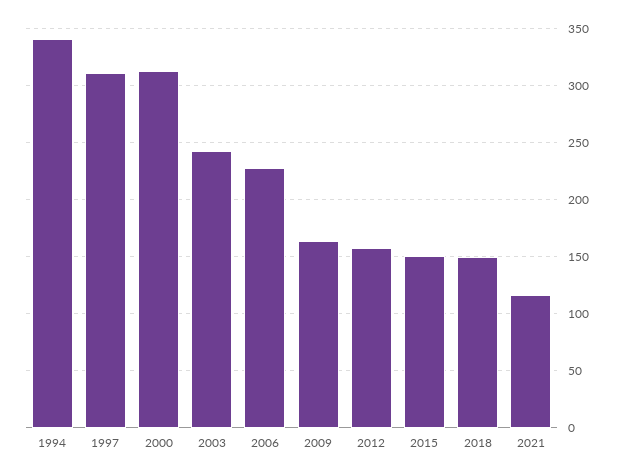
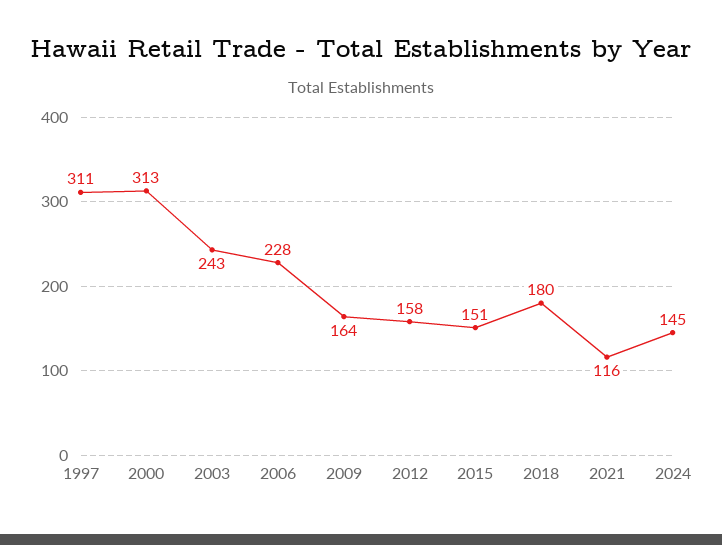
1994: 340 -> none
2018: 150 -> 180
2024: none -> 145

